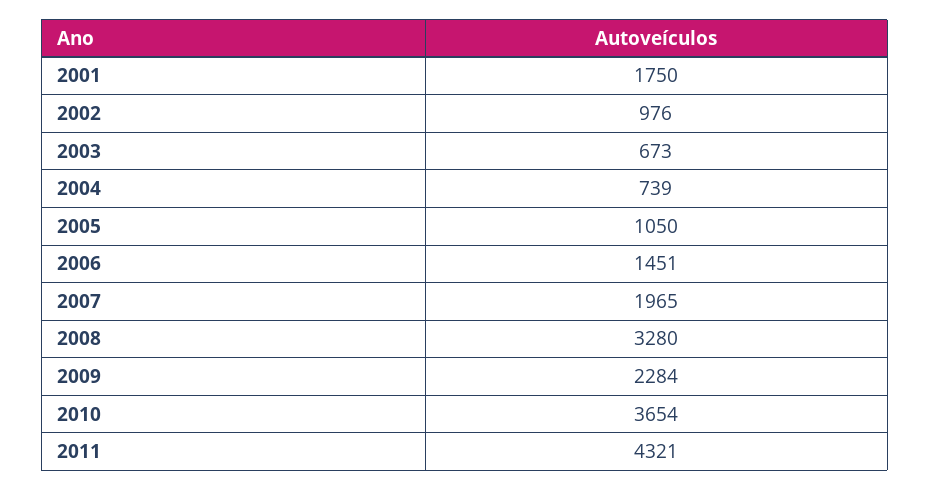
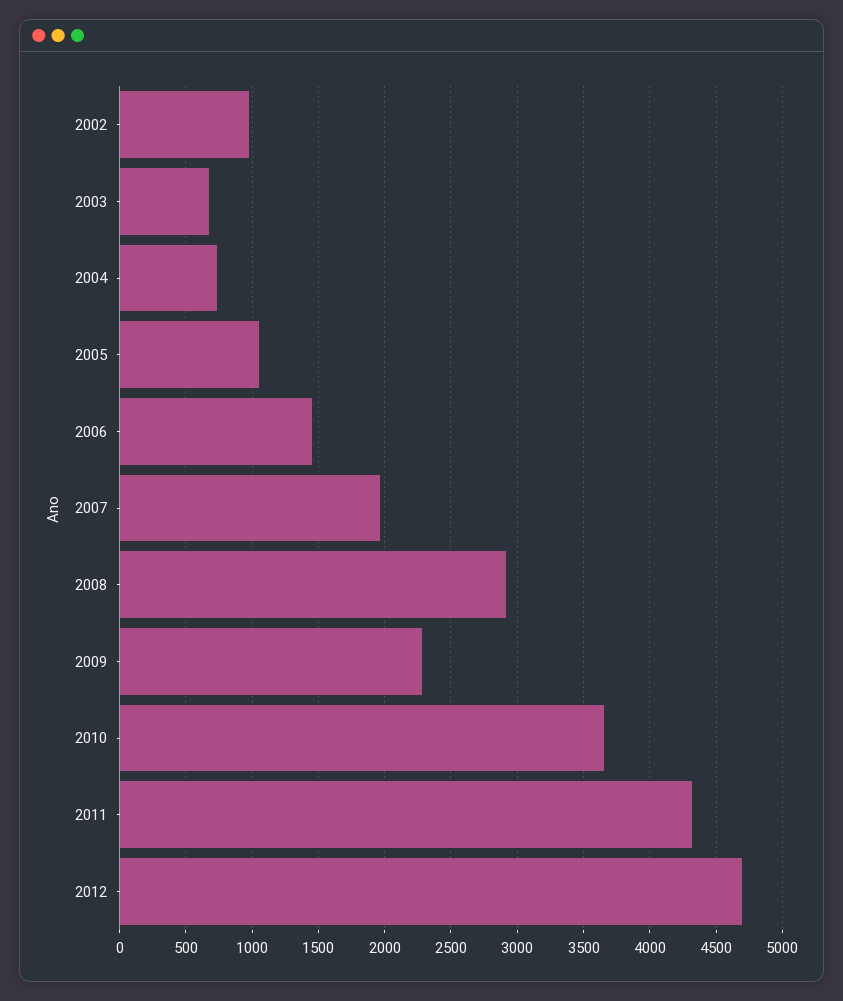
2001: 1750 -> none
2008: 3280 -> 2900
2012: none -> 4700

